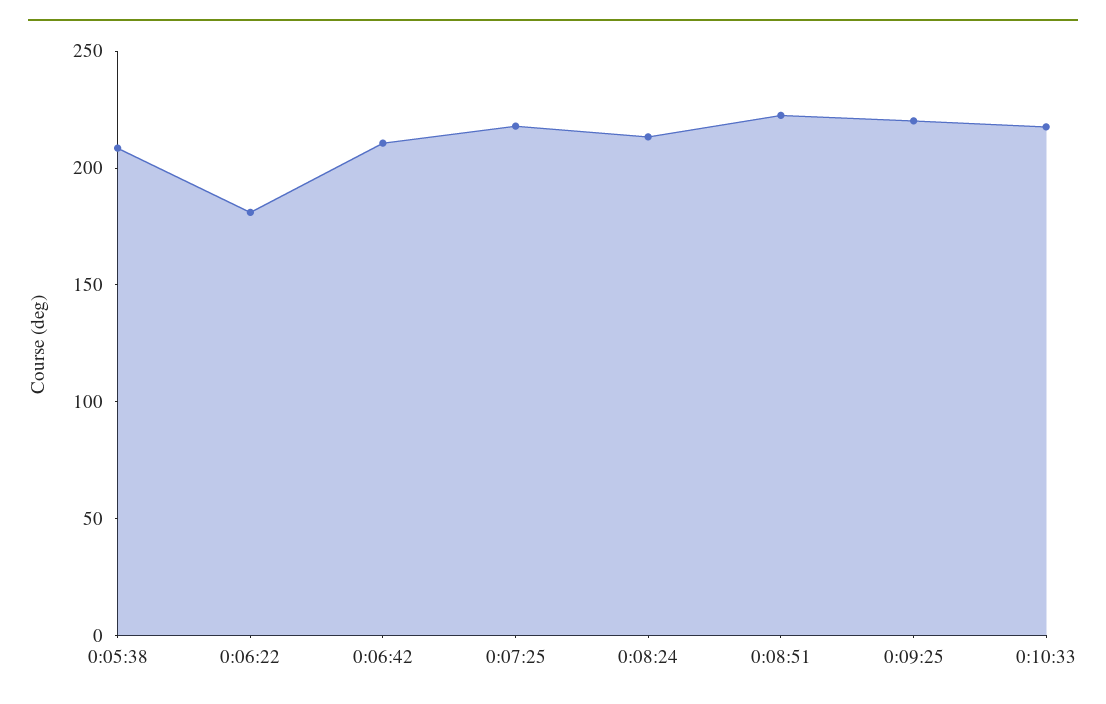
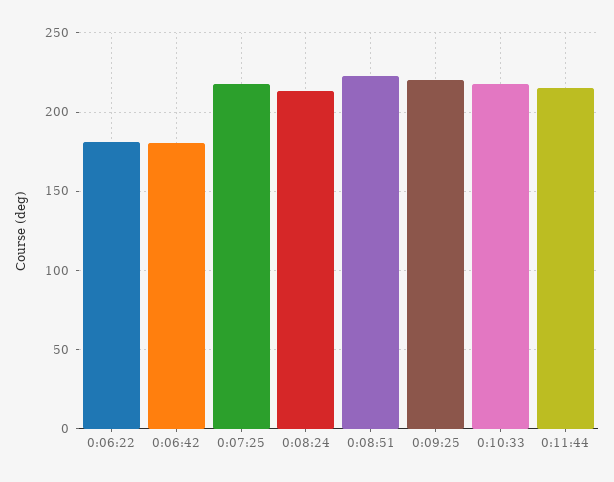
0:05:38: 210 -> none
0:06:42: 210 -> 180
0:11:44: none -> 215

